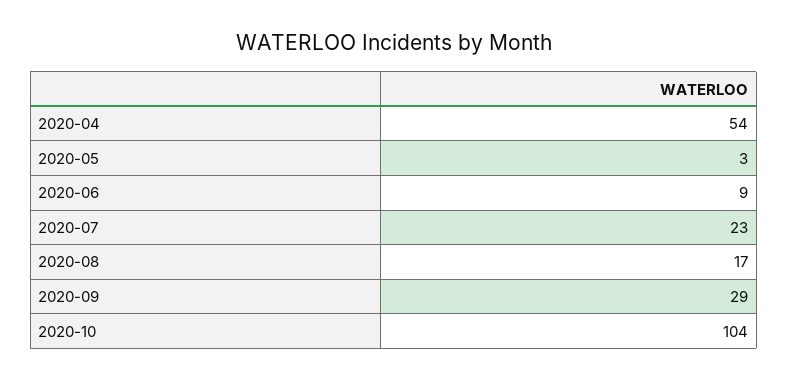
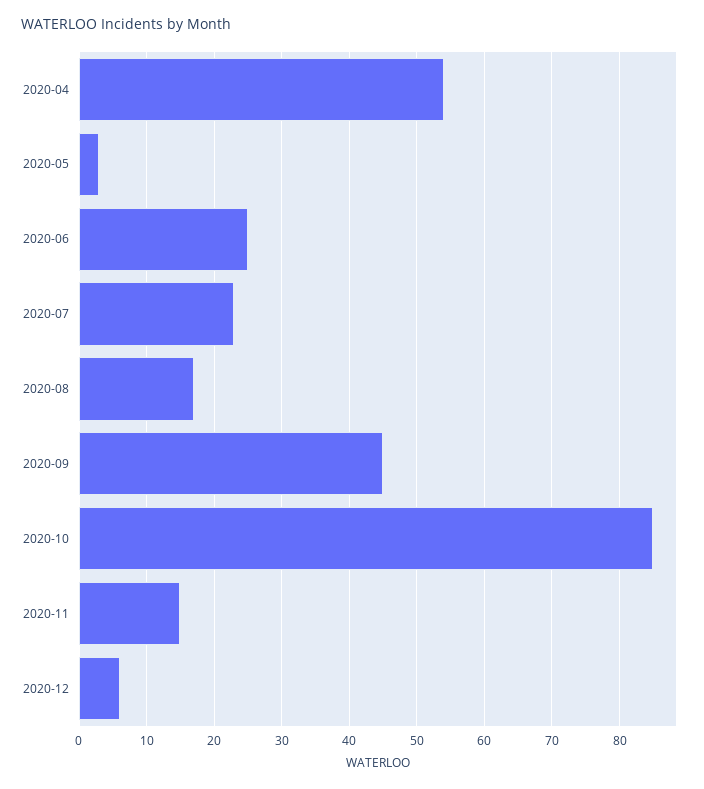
2020-06: 9 -> 25
2020-09: 29 -> 45
2020-10: 104 -> 85
2020-11: none -> 15
2020-12: none -> 6

